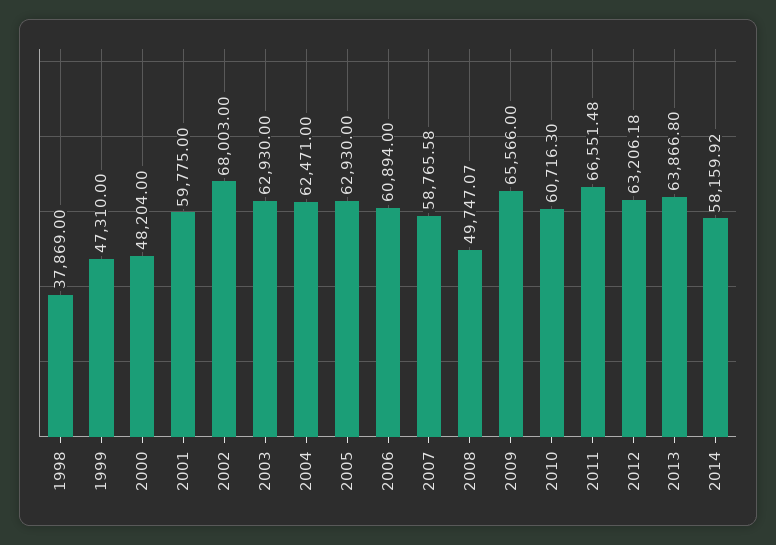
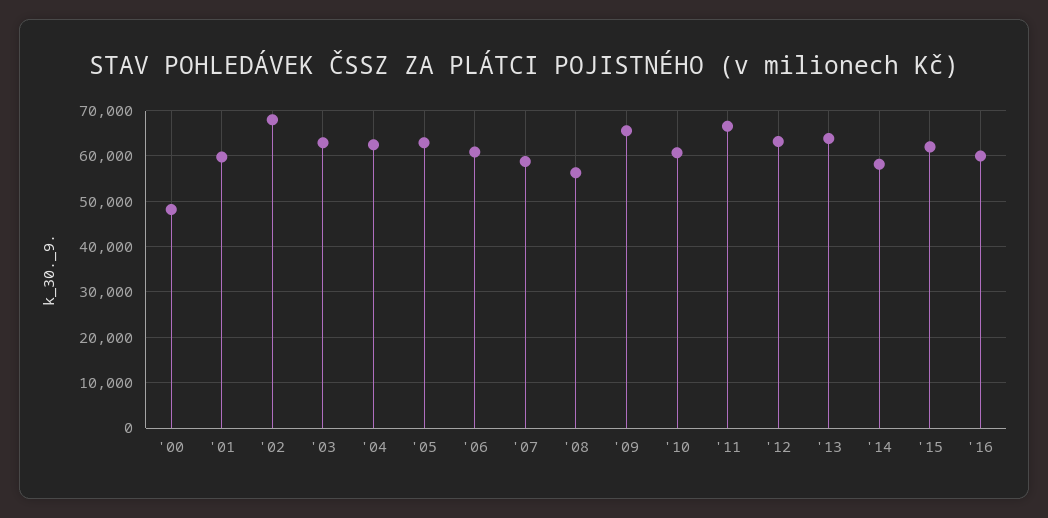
1998: 37869 -> none
1999: 47310 -> none
2008: 49747.07 -> 56000
'15: none -> 62000
'16: none -> 60000

